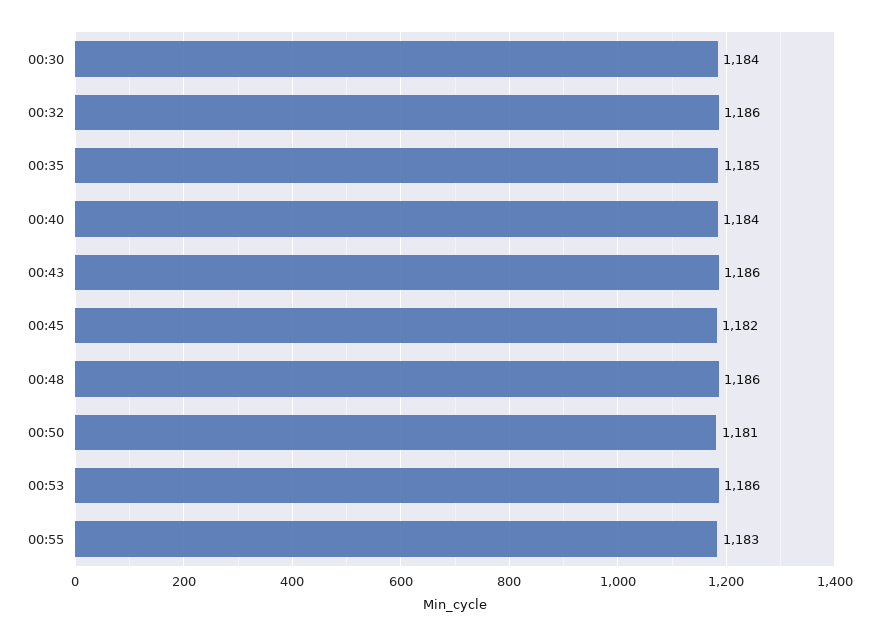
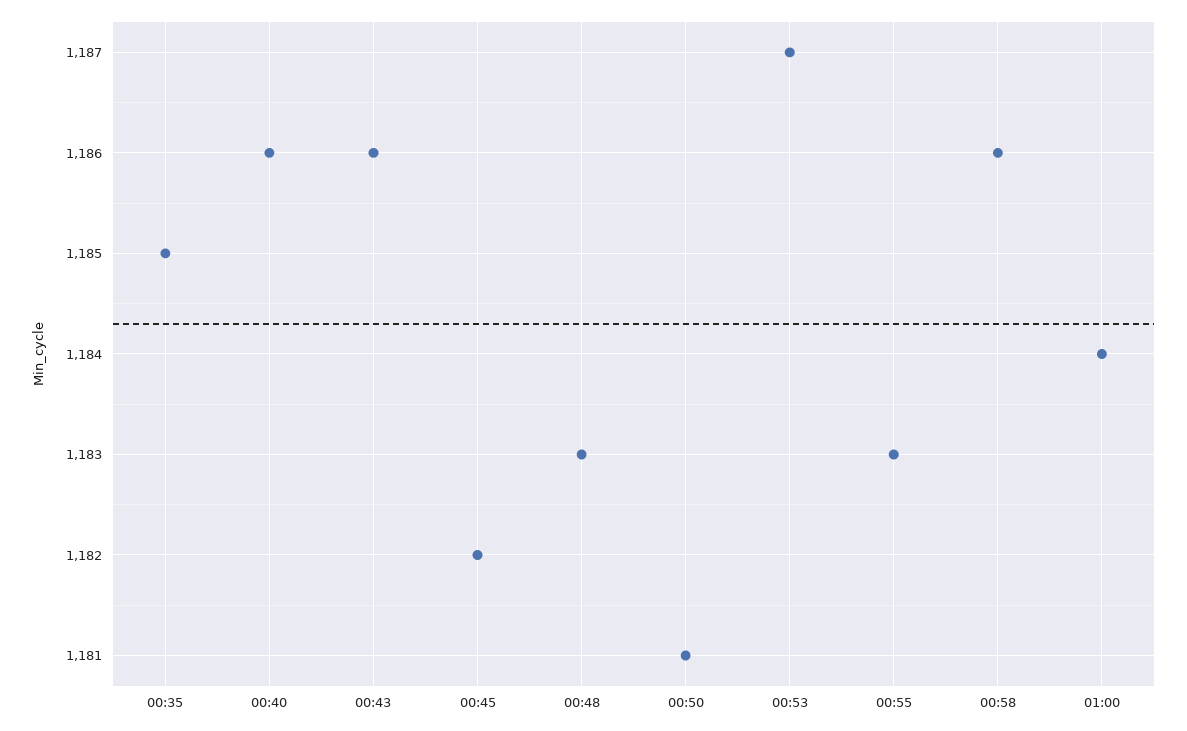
00:30: 1184 -> none
00:32: 1186 -> none
00:40: 1184 -> 1186
00:48: 1186 -> 1183
00:53: 1186 -> 1187
00:58: none -> 1186
01:00: none -> 1184

